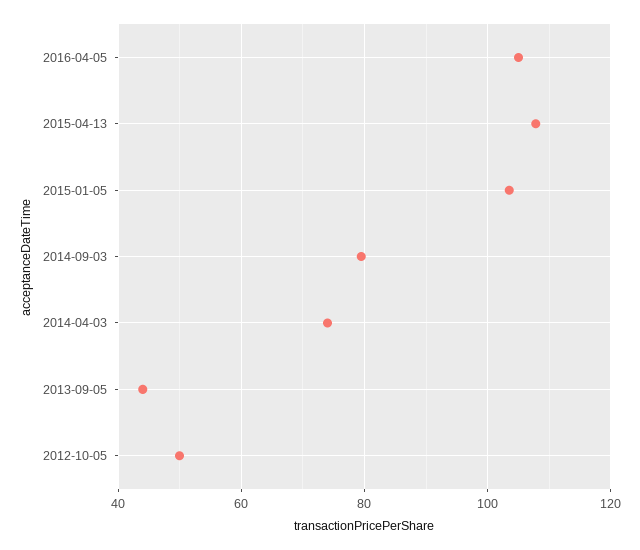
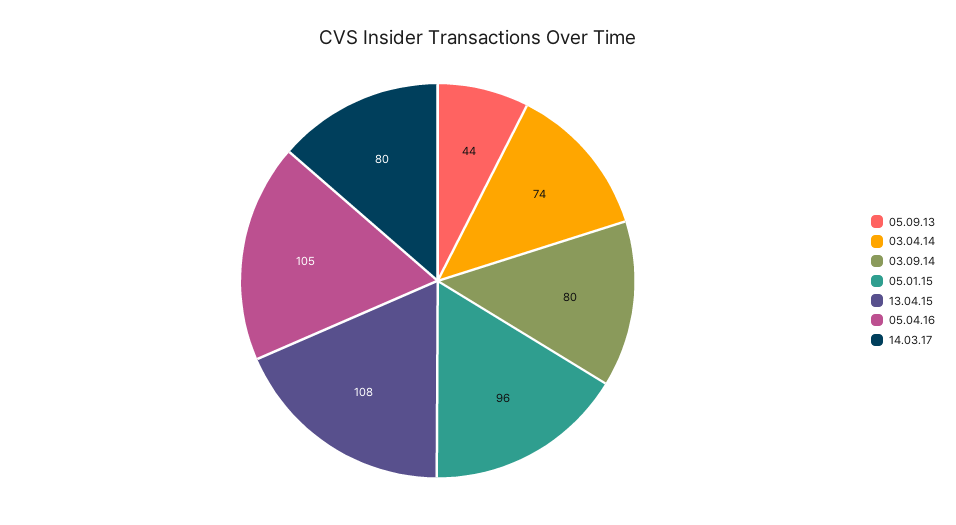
2015-01-05: 104 -> 96
2012-10-05: 50 -> none
14.03.17: none -> 80

